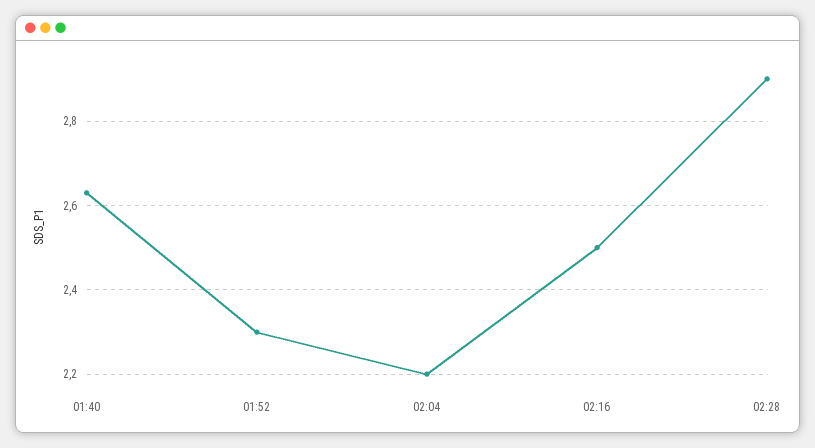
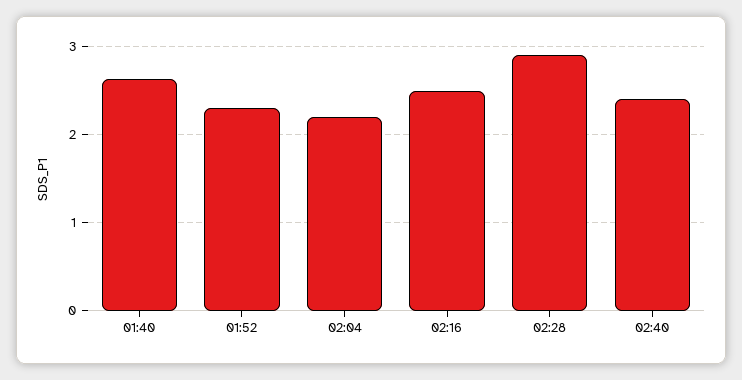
02:40: none -> 2.4

